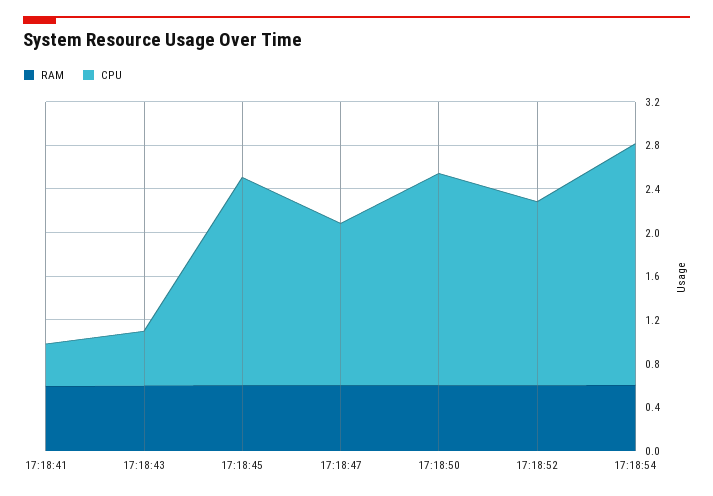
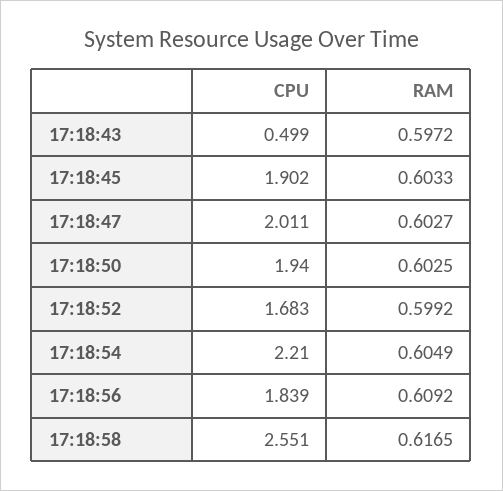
RAM, 17:18:41: 0.6 -> none
CPU, 17:18:41: 0.4 -> none
CPU, 17:18:47: 1.5 -> 2.011
CPU, 17:18:56: none -> 1.839
RAM, 17:18:56: none -> 0.6092
CPU, 17:18:58: none -> 2.551
RAM, 17:18:58: none -> 0.6165

